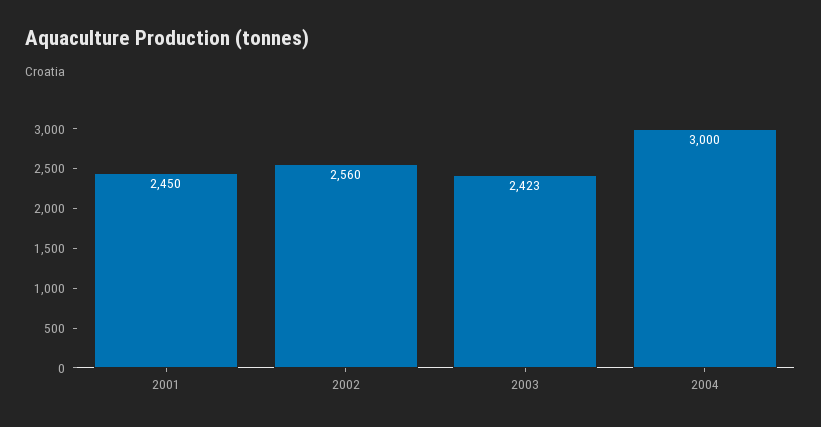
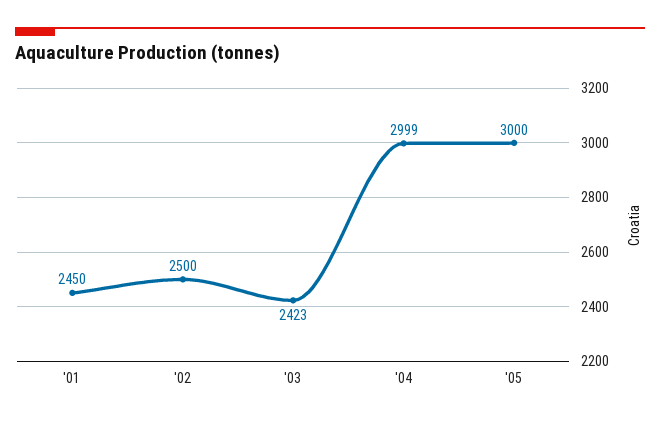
2002: 2560 -> 2500
2004: 3000 -> 2999
'05: none -> 3000

